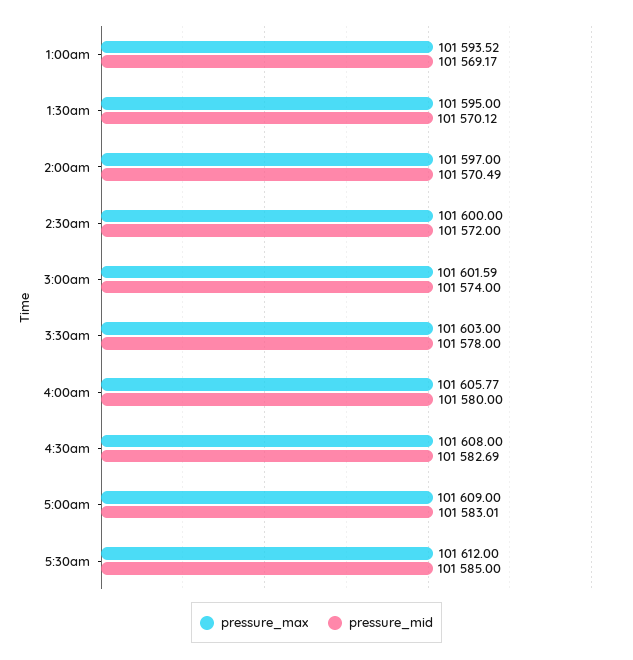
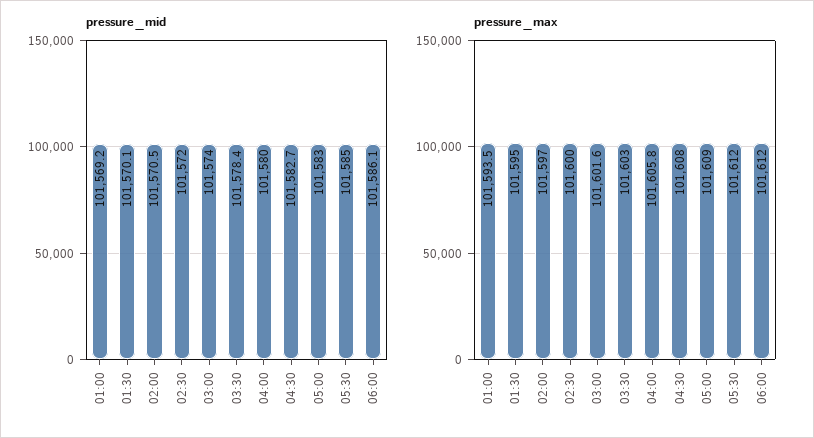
pressure_mid, 3:30am: 101578 -> 101578.4
pressure_mid, 06:00: none -> 101586.1
pressure_max, 06:00: none -> 101612

